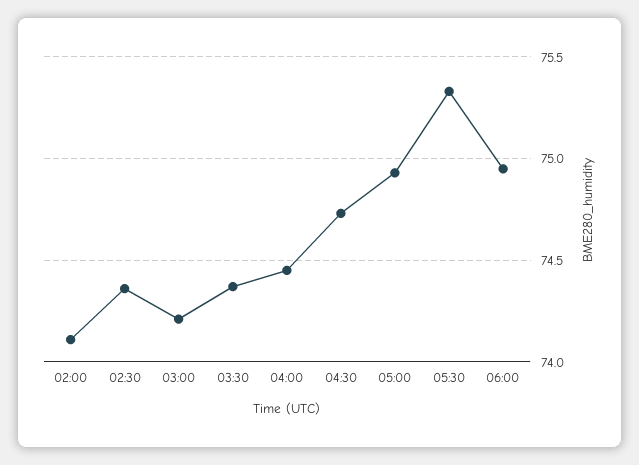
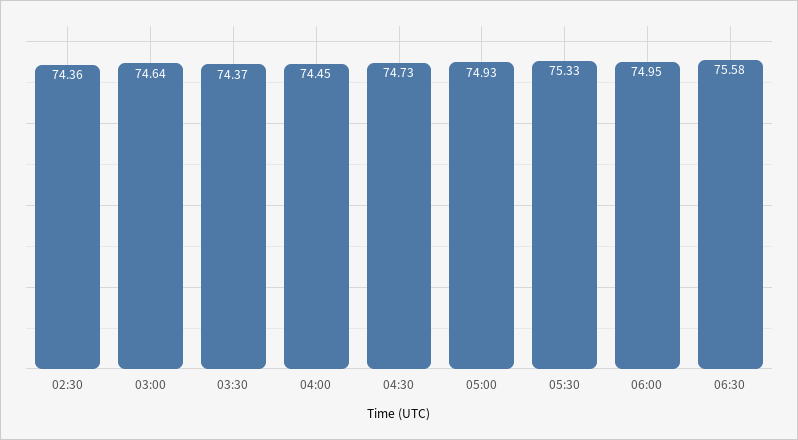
02:00: 74.1 -> none
03:00: 74.2 -> 74.64
06:30: none -> 75.58

